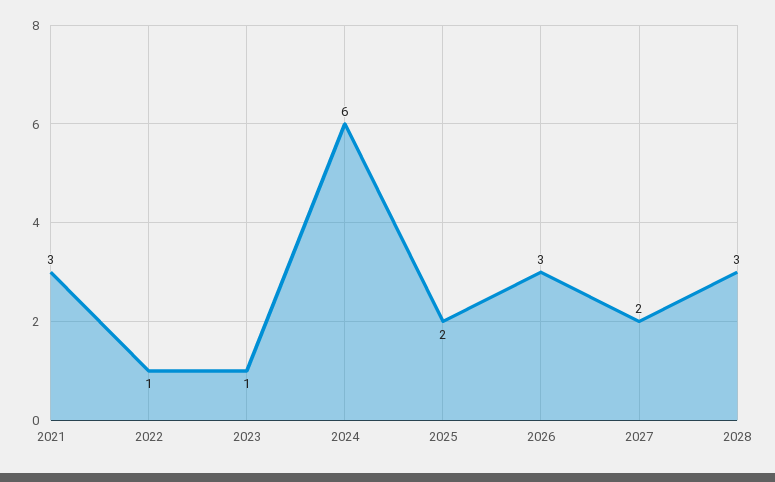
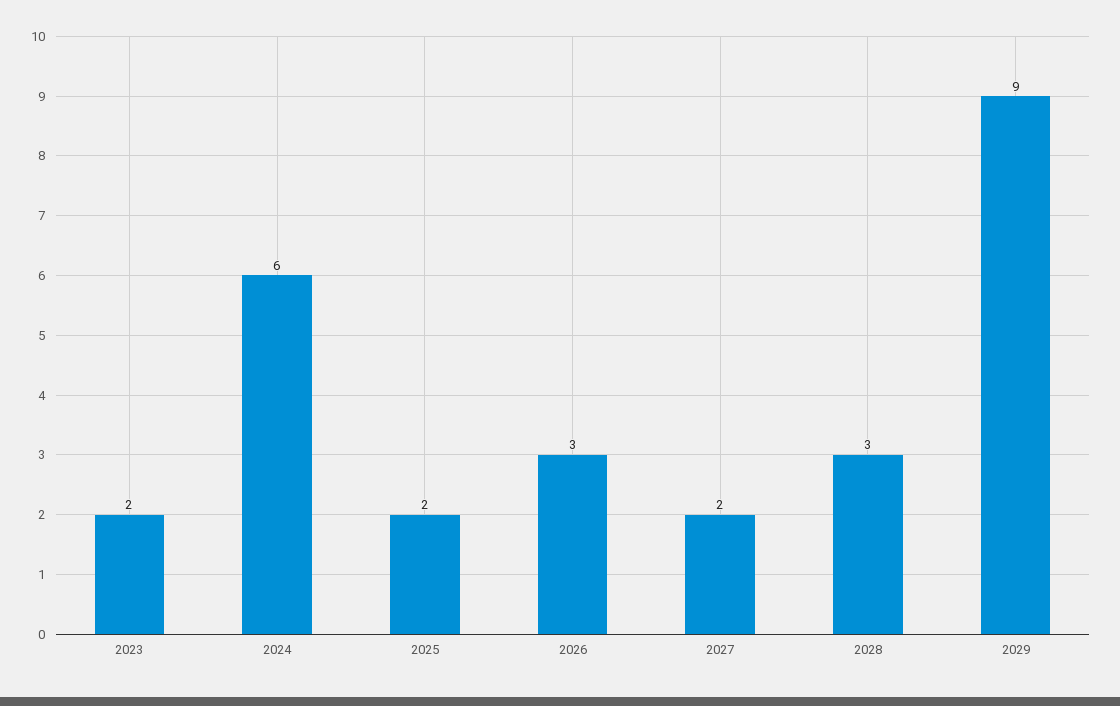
2021: 3 -> none
2022: 1 -> none
2023: 1 -> 2
2029: none -> 9

